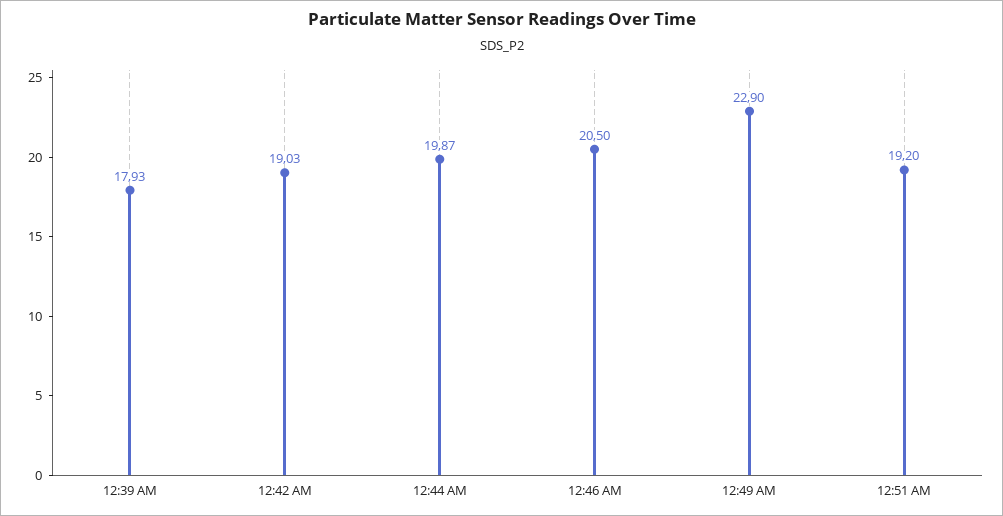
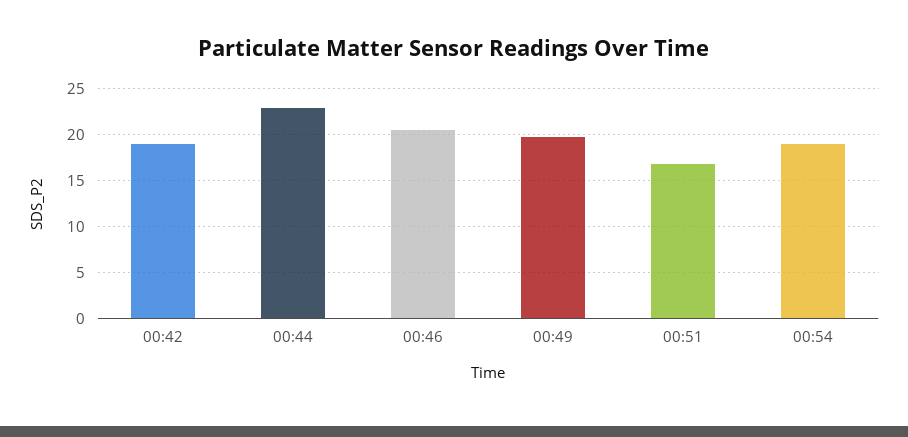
12:39 AM: 17.93 -> none
12:44 AM: 19.87 -> 23
12:49 AM: 22.9 -> 20
12:51 AM: 19.2 -> 17
00:54: none -> 19

